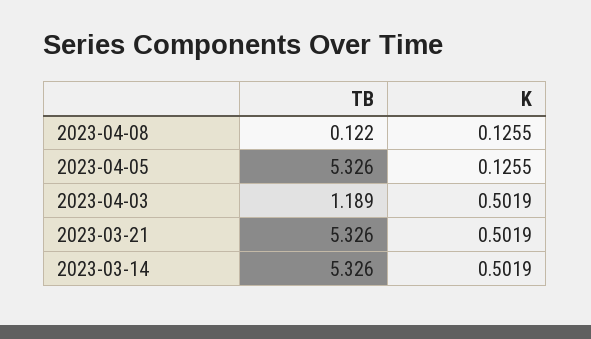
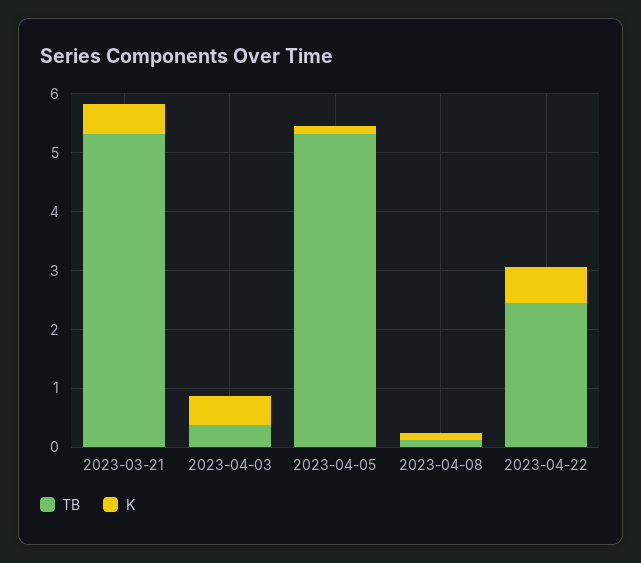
TB, 2023-04-03: 1.189 -> 0.4
TB, 2023-03-14: 5.326 -> none
K, 2023-03-14: 0.5019 -> none
TB, 2023-04-22: none -> 2.4
K, 2023-04-22: none -> 0.6

